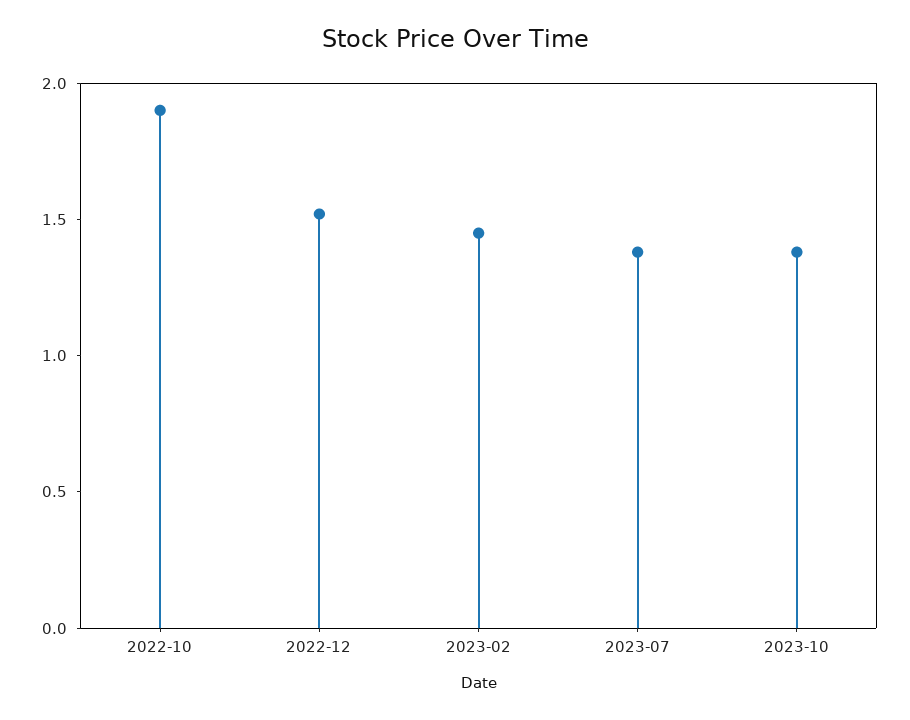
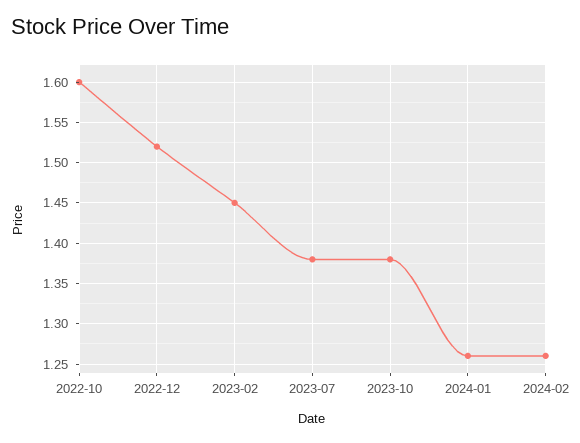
2022-10: 1.9 -> 1.6
2024-01: none -> 1.26
2024-02: none -> 1.26

